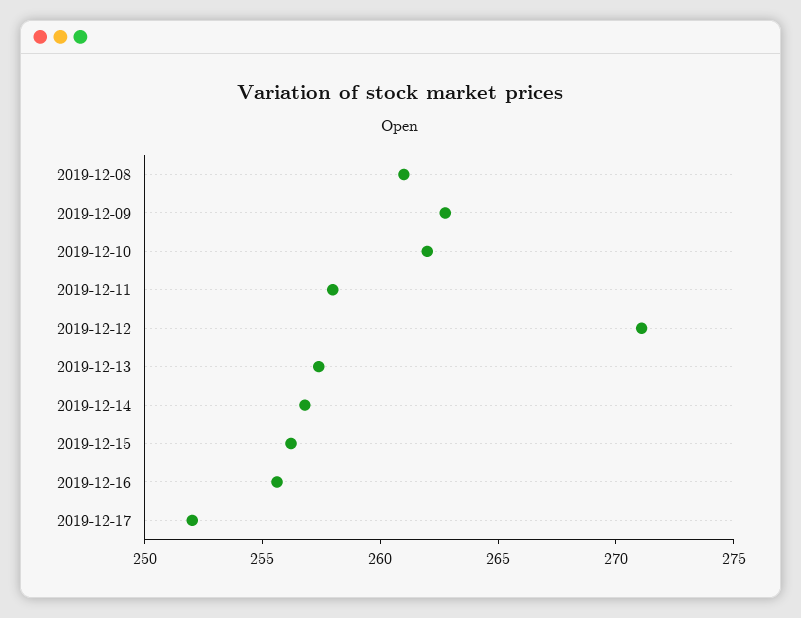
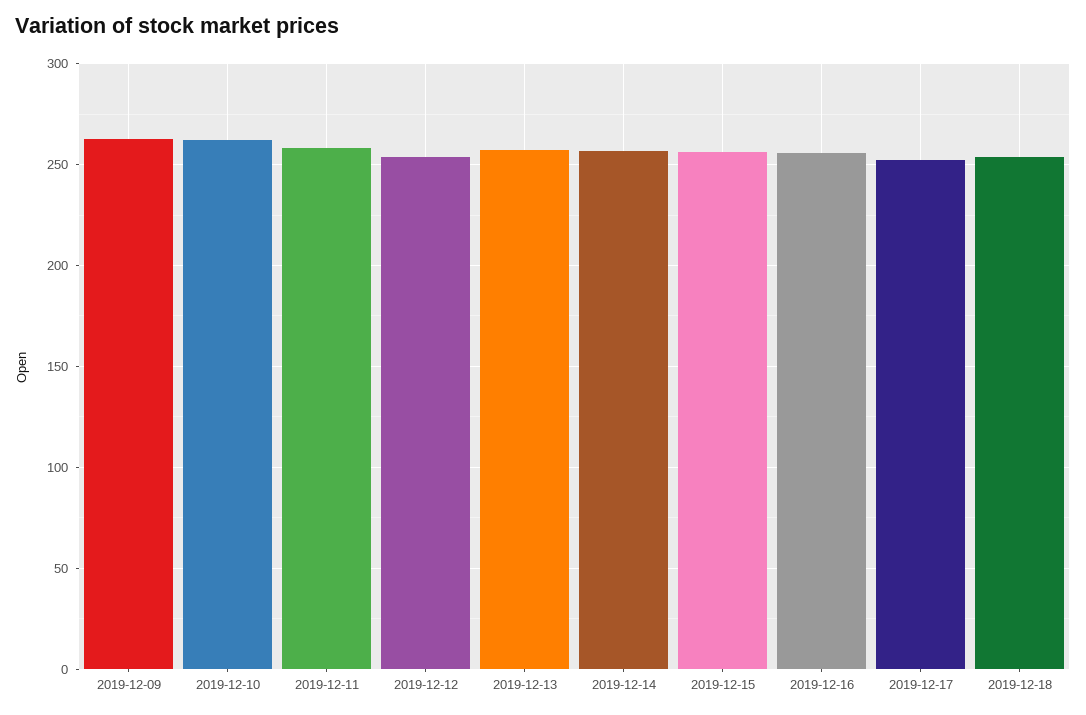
2019-12-08: 261 -> none
2019-12-12: 271 -> 255
2019-12-18: none -> 255

